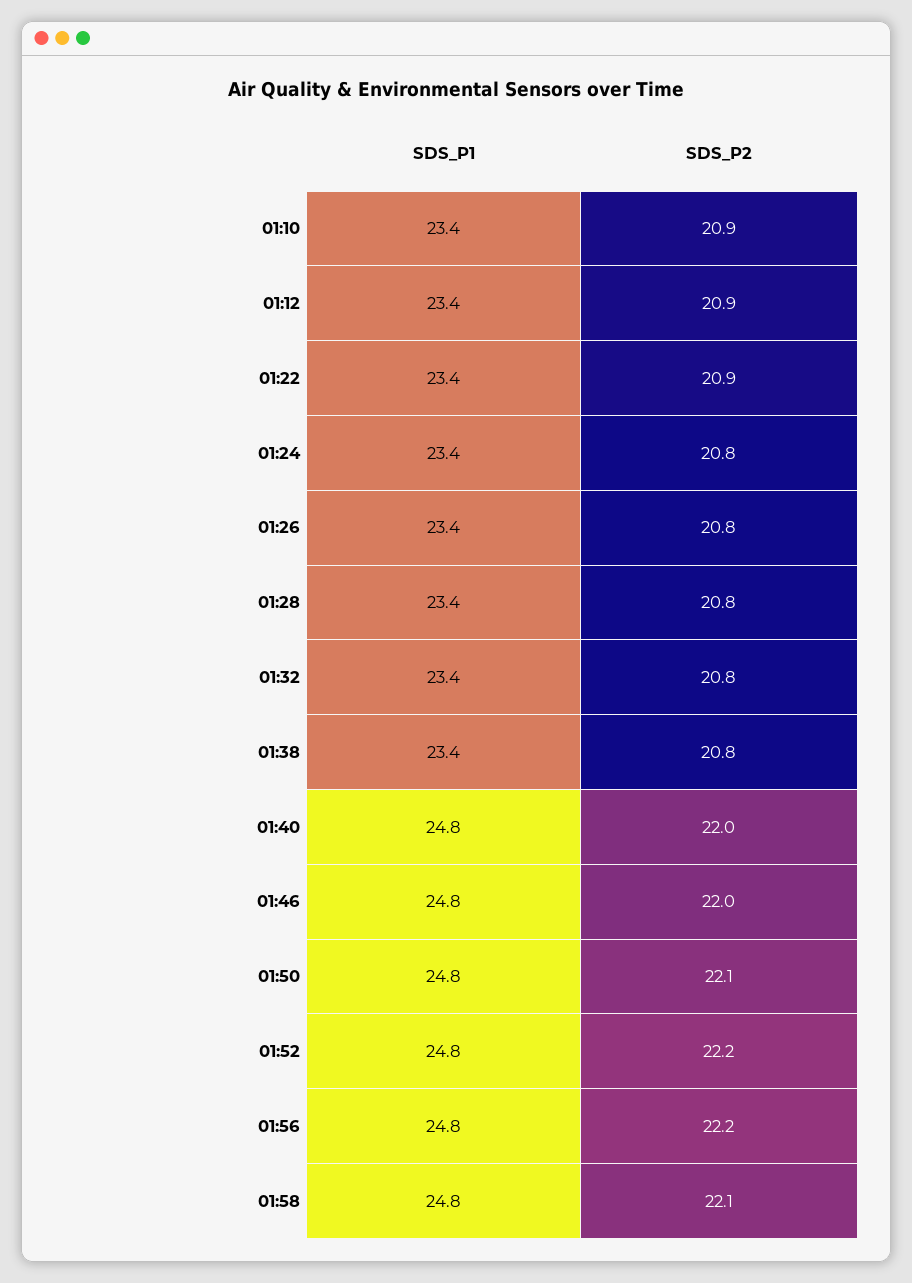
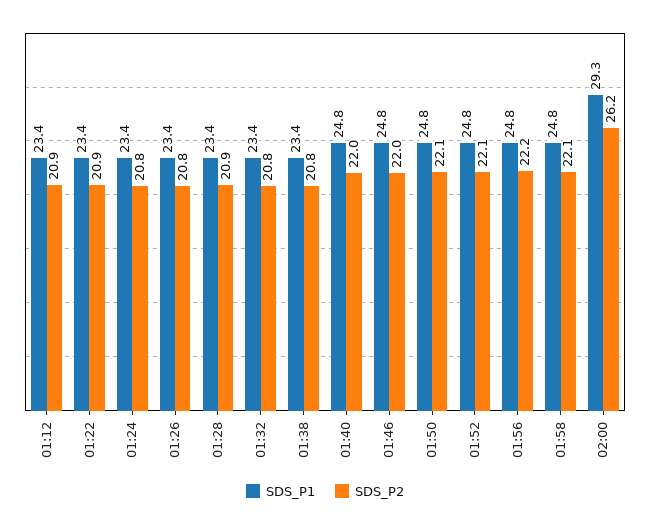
SDS_P1, 01:10: 23.4 -> none
SDS_P2, 01:10: 20.9 -> none
SDS_P2, 01:28: 20.8 -> 20.9
SDS_P2, 01:52: 22.2 -> 22.1
SDS_P1, 02:00: none -> 29.3
SDS_P2, 02:00: none -> 26.2

